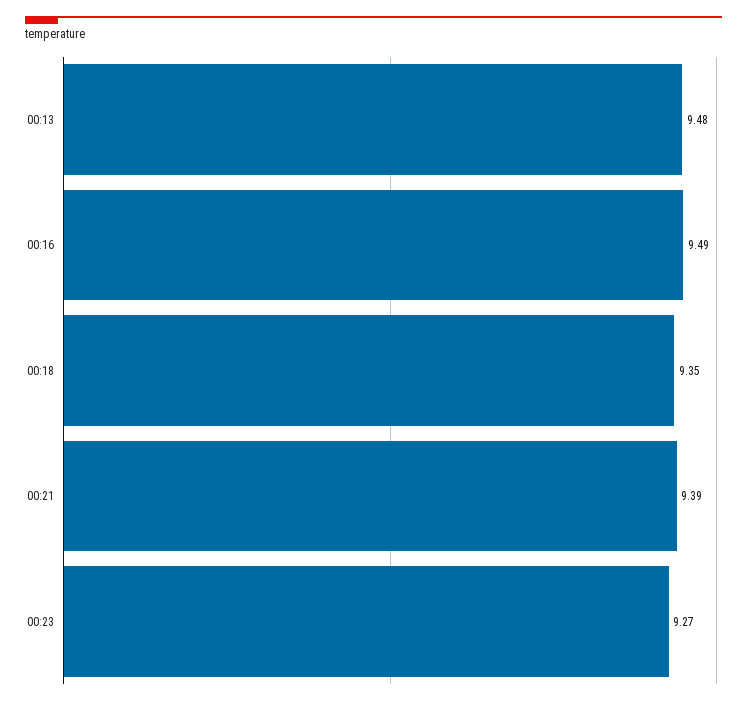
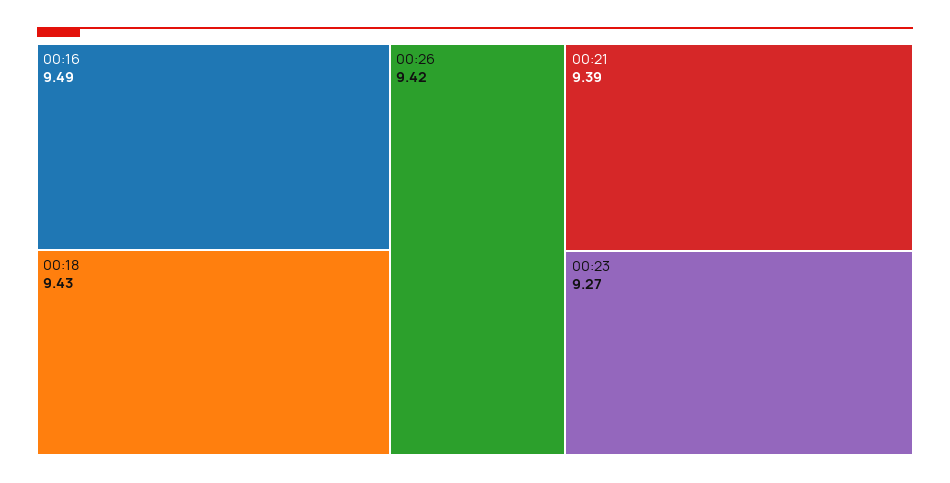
00:13: 9.48 -> none
00:18: 9.35 -> 9.43
00:26: none -> 9.42

